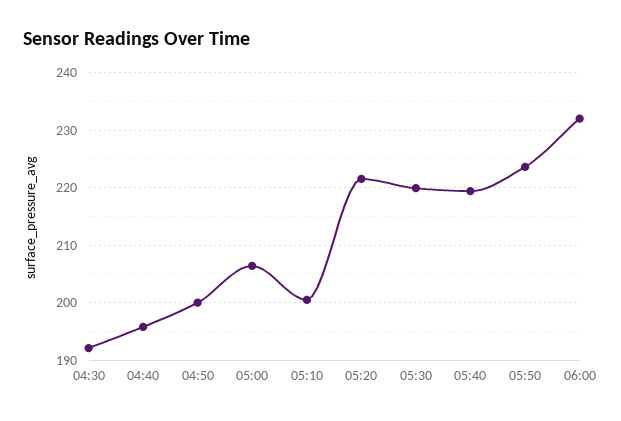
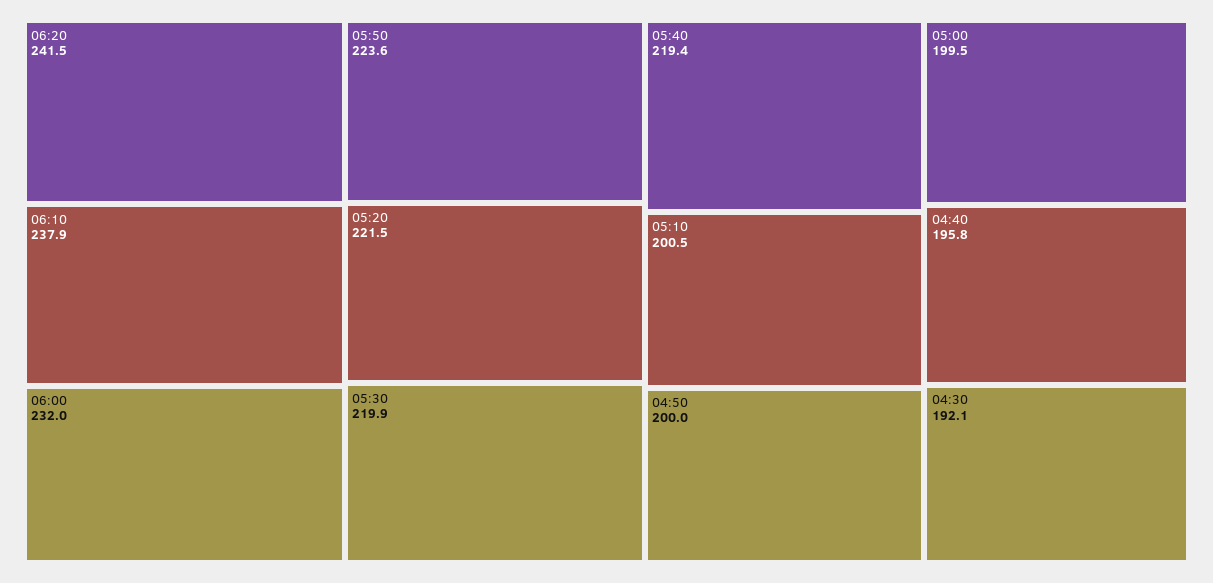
05:00: 206 -> 199.5
06:20: none -> 241.5
06:10: none -> 237.9

